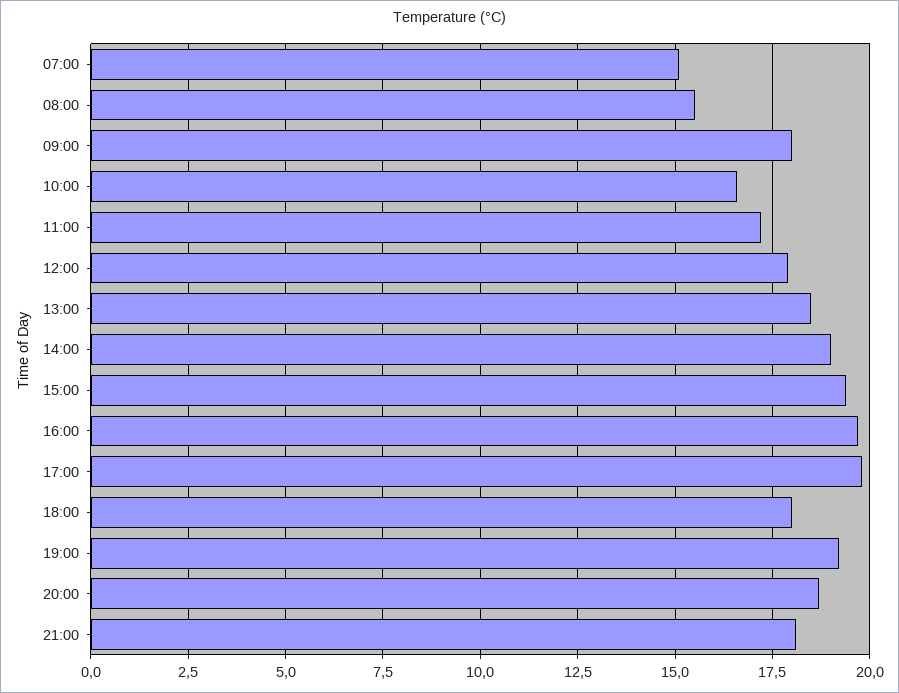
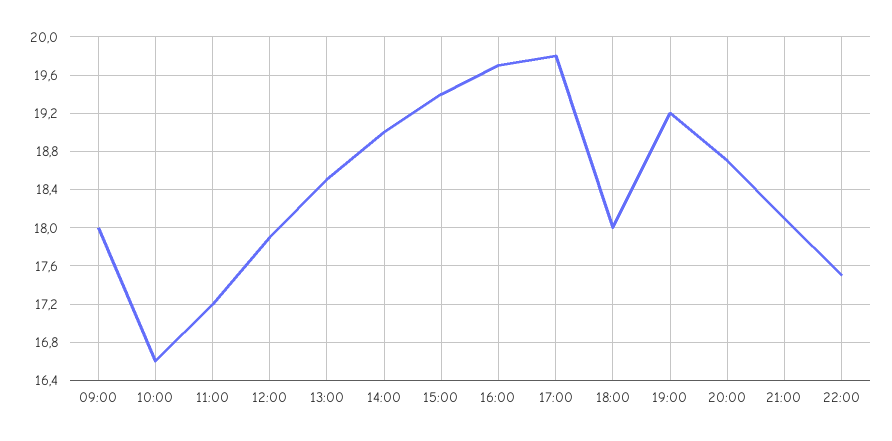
07:00: 15 -> none
08:00: 15.5 -> none
22:00: none -> 17.5

